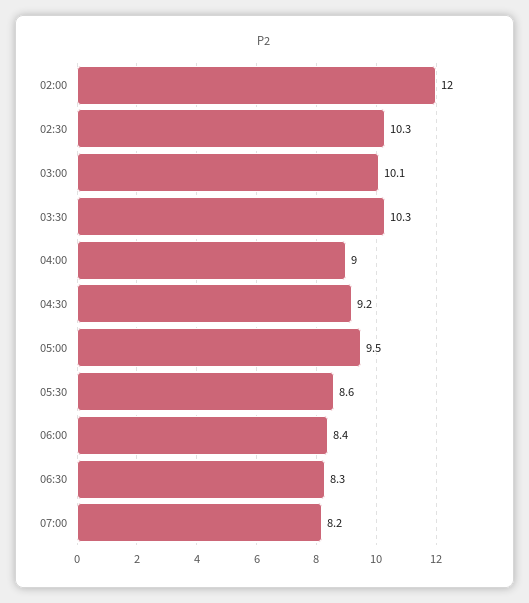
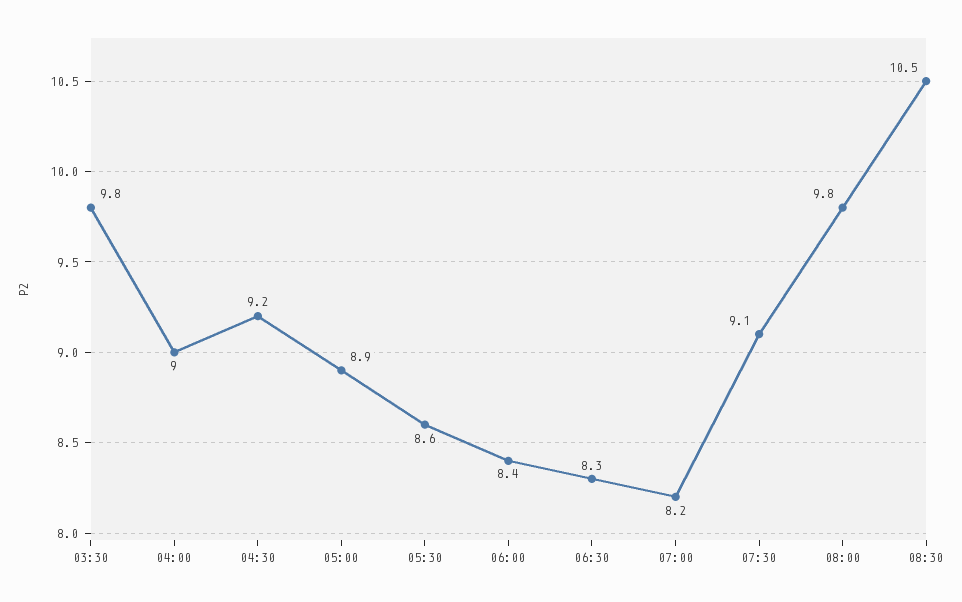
02:00: 12 -> none
02:30: 10.3 -> none
03:00: 10.1 -> none
03:30: 10.3 -> 9.8
05:00: 9.5 -> 8.9
07:30: none -> 9.1
08:00: none -> 9.8
08:30: none -> 10.5

